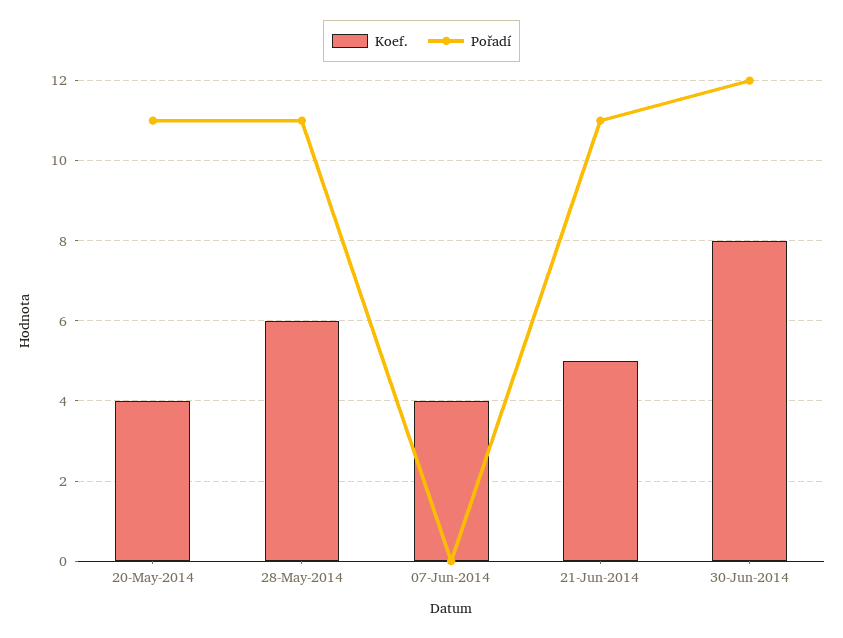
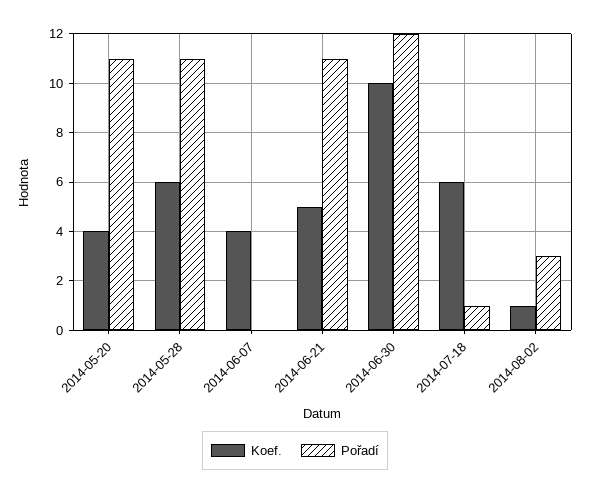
Koef., 30-Jun-2014: 8 -> 10
Koef., 2014-07-18: none -> 6
Pořadí, 2014-07-18: none -> 1
Koef., 2014-08-02: none -> 1
Pořadí, 2014-08-02: none -> 3

